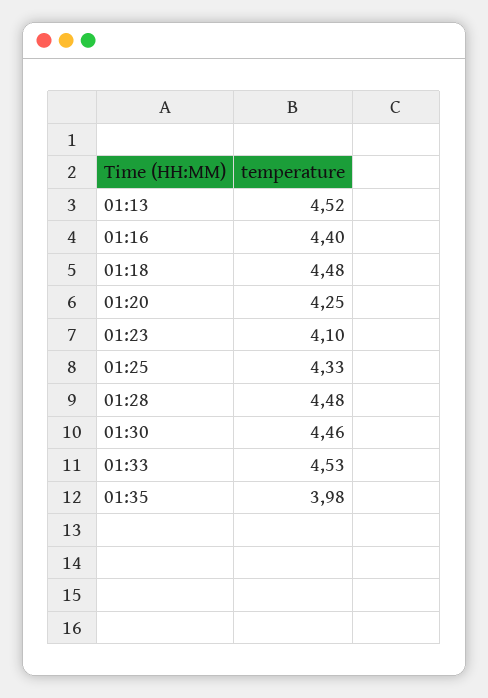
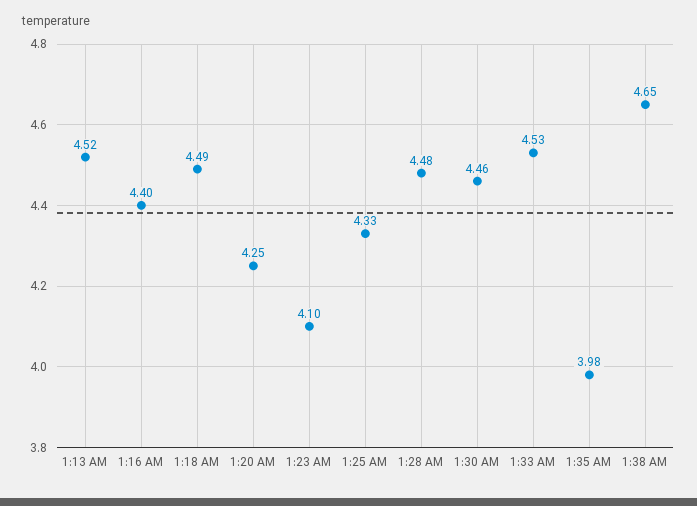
01:18: 4.48 -> 4.49
1:38 AM: none -> 4.65

